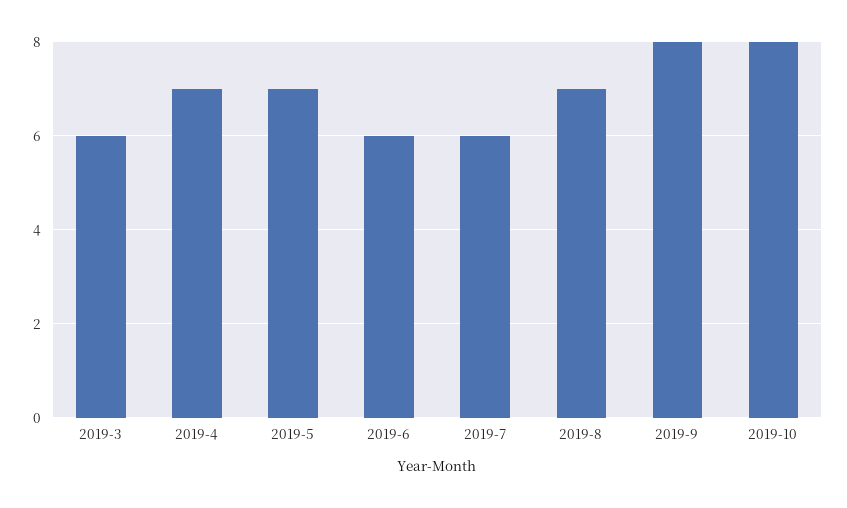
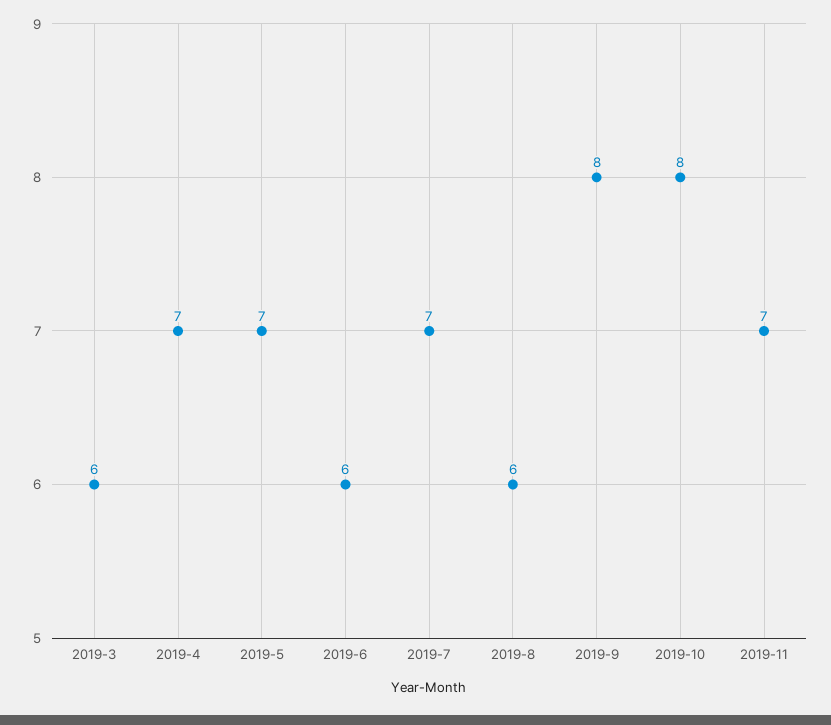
2019-7: 6 -> 7
2019-8: 7 -> 6
2019-11: none -> 7

